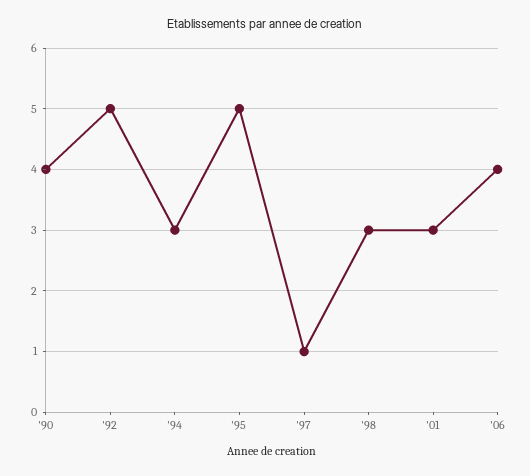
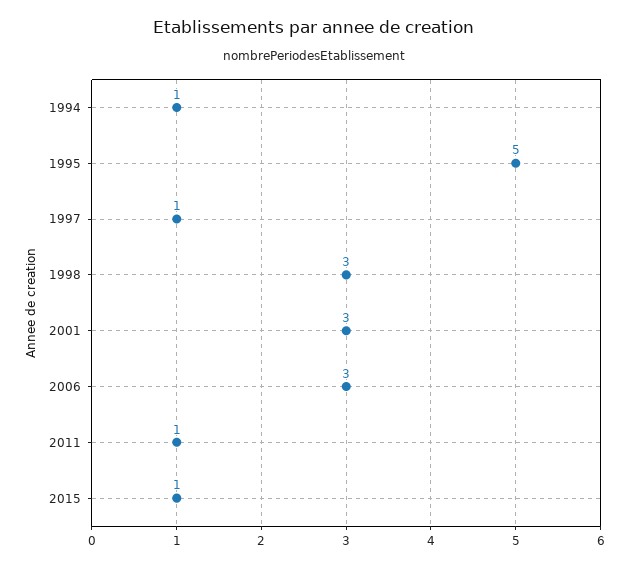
'90: 4 -> none
'92: 5 -> none
'94: 3 -> 1
'06: 4 -> 3
2011: none -> 1
2015: none -> 1

